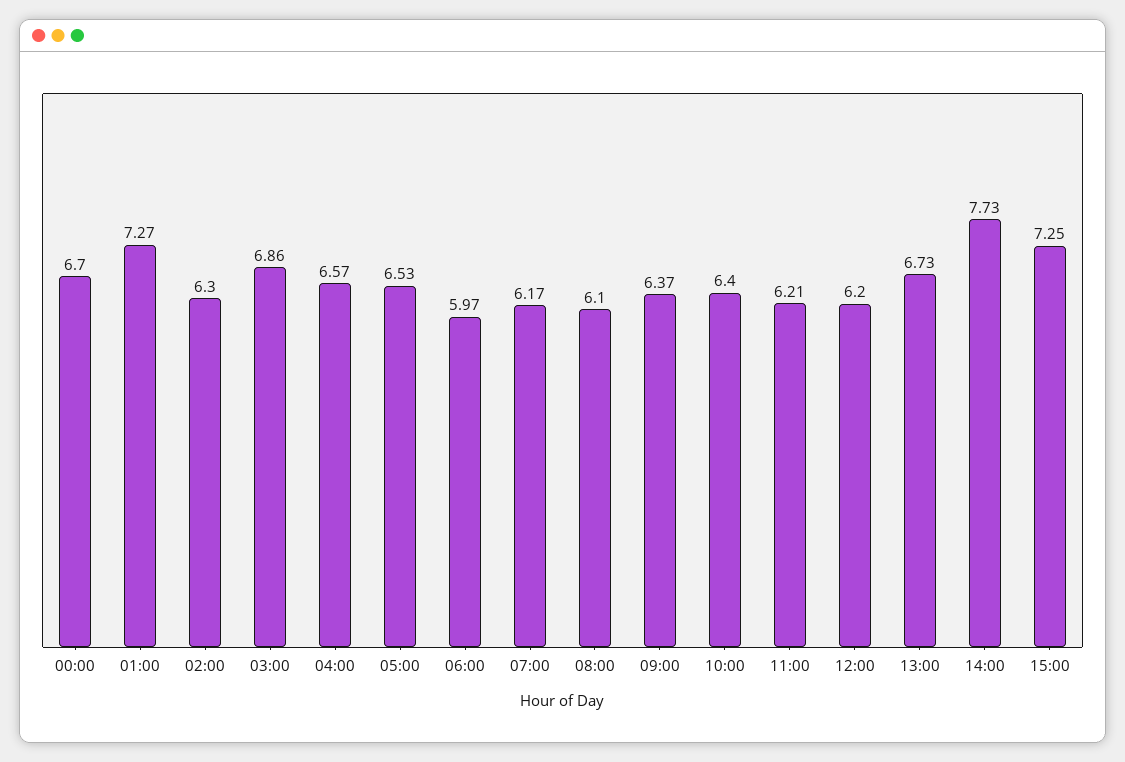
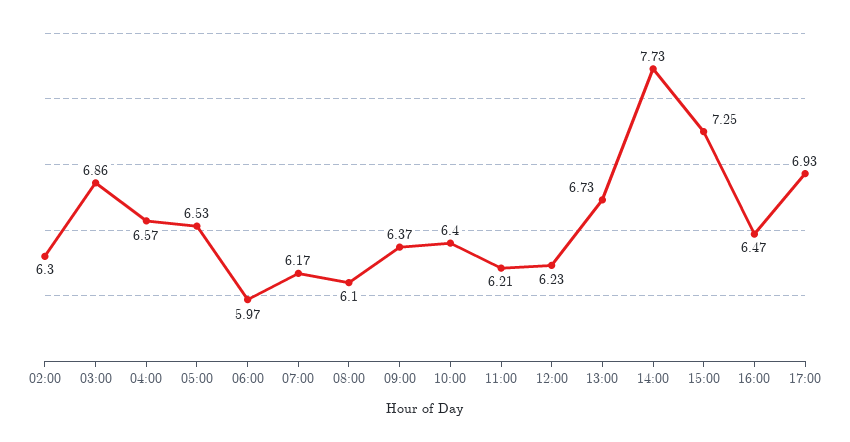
00:00: 6.7 -> none
01:00: 7.27 -> none
12:00: 6.2 -> 6.23
16:00: none -> 6.47
17:00: none -> 6.93

